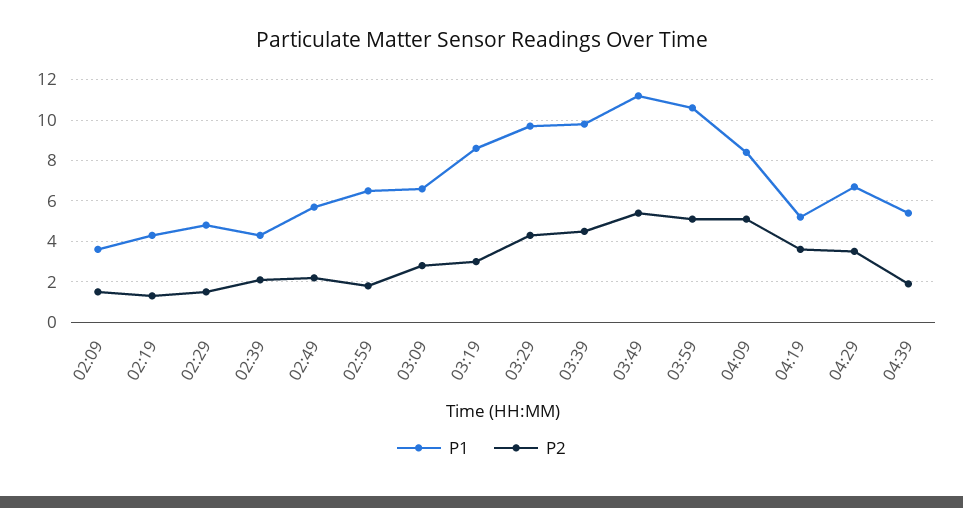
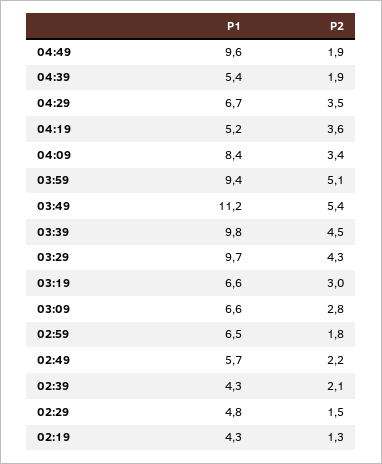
P1, 02:09: 3.5 -> none
P2, 02:09: 1.5 -> none
P1, 03:19: 8.5 -> 6.6
P1, 03:59: 10.5 -> 9.4
P2, 04:09: 5 -> 3.4
P1, 04:49: none -> 9.6
P2, 04:49: none -> 1.9

